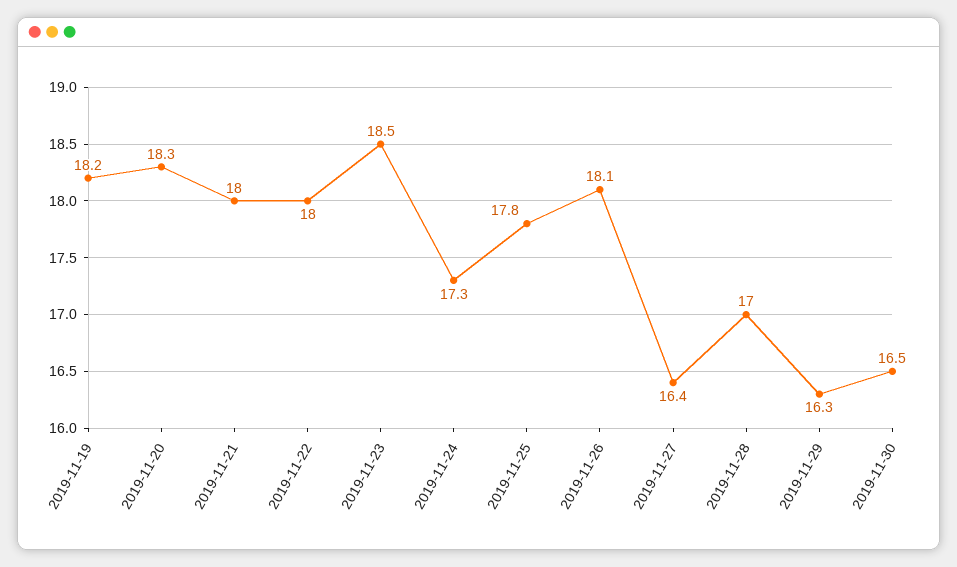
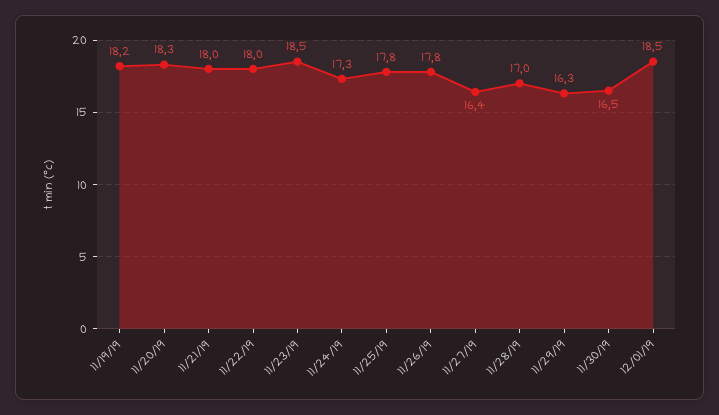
2019-11-26: 18.1 -> 17.8
12/01/19: none -> 18.5

